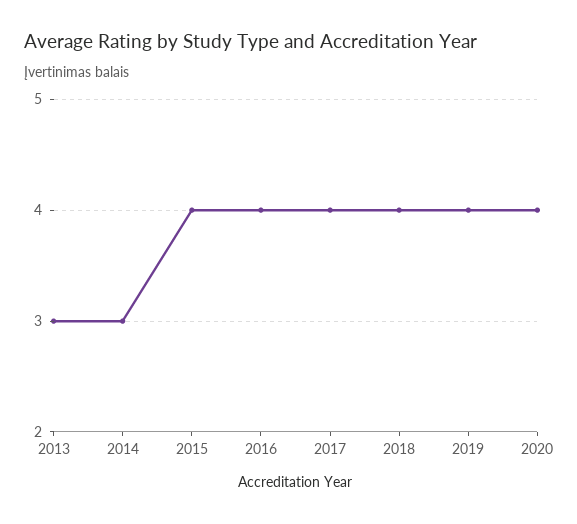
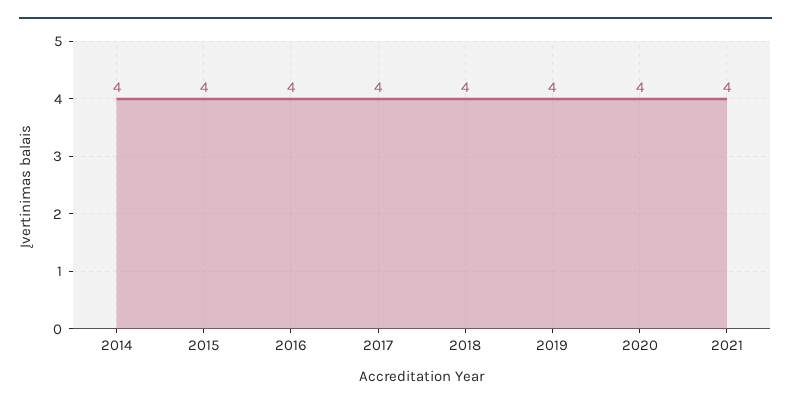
2013: 3 -> none
2014: 3 -> 4
2021: none -> 4

